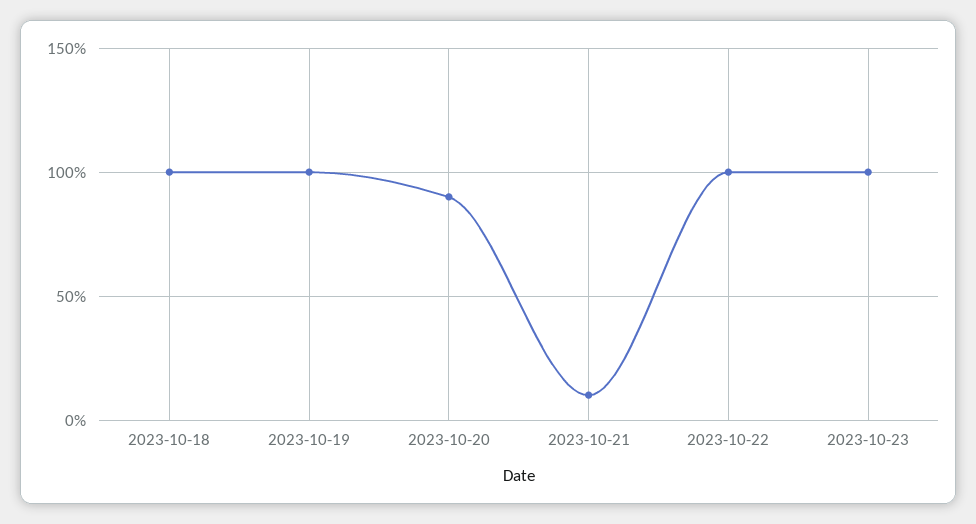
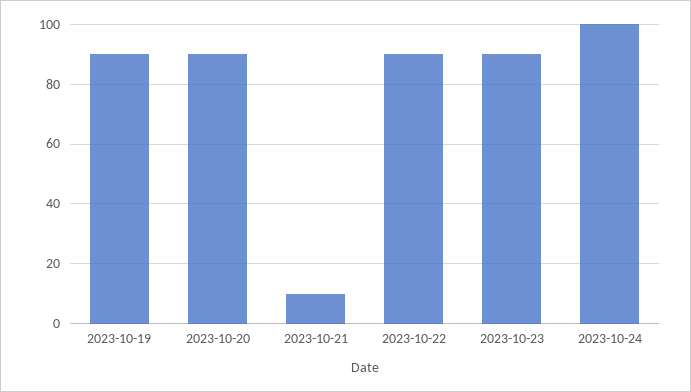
2023-10-18: 100 -> none
2023-10-19: 100 -> 90
2023-10-22: 100 -> 90
2023-10-23: 100 -> 90
2023-10-24: none -> 100

